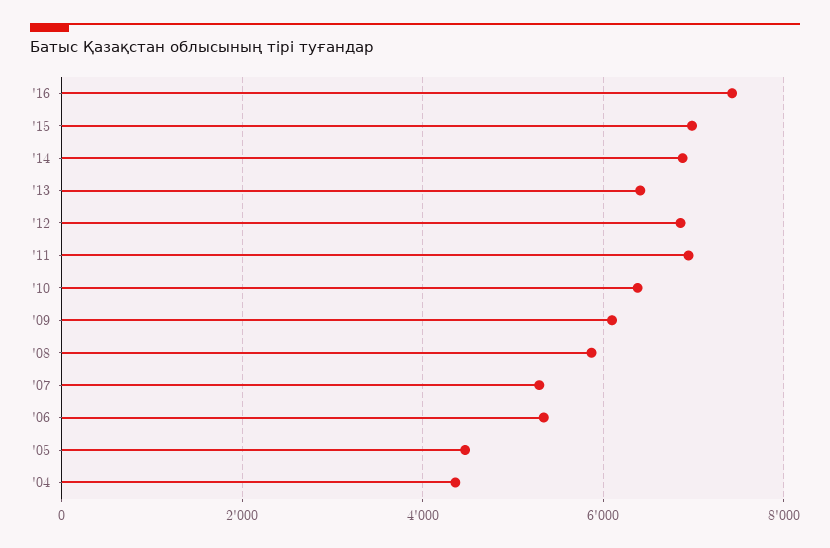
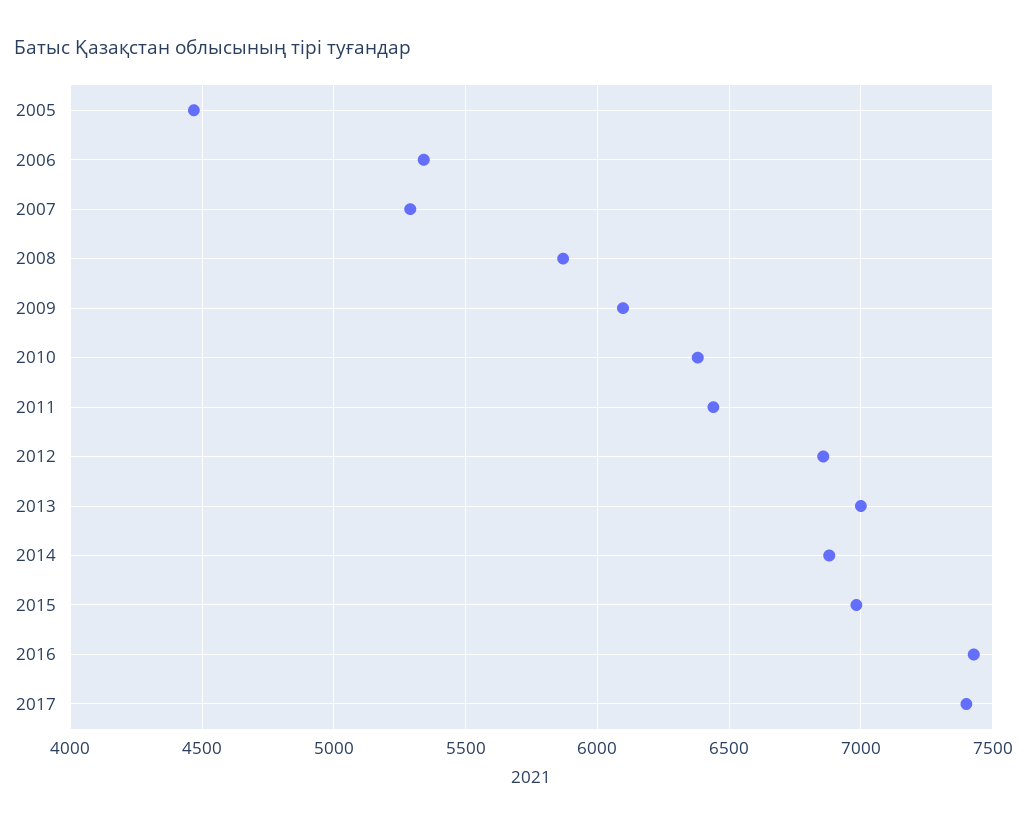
'13: 6400 -> 7000
'11: 7000 -> 6450
'04: 4400 -> none
2017: none -> 7400

